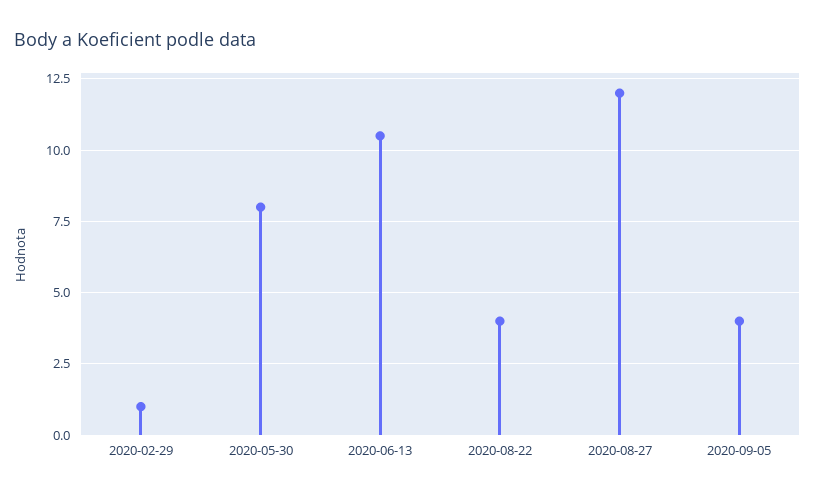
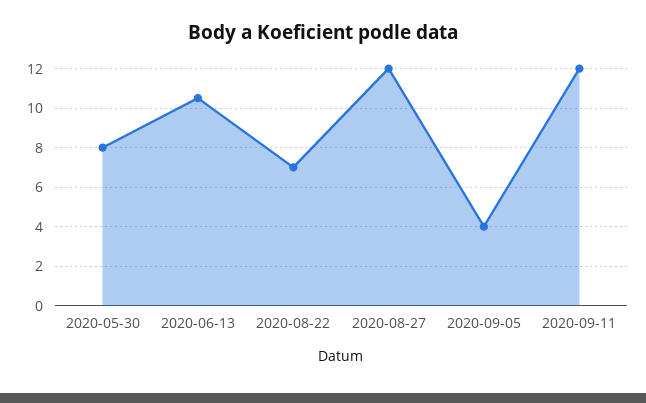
2020-02-29: 1 -> none
2020-08-22: 4 -> 7
2020-09-11: none -> 12

